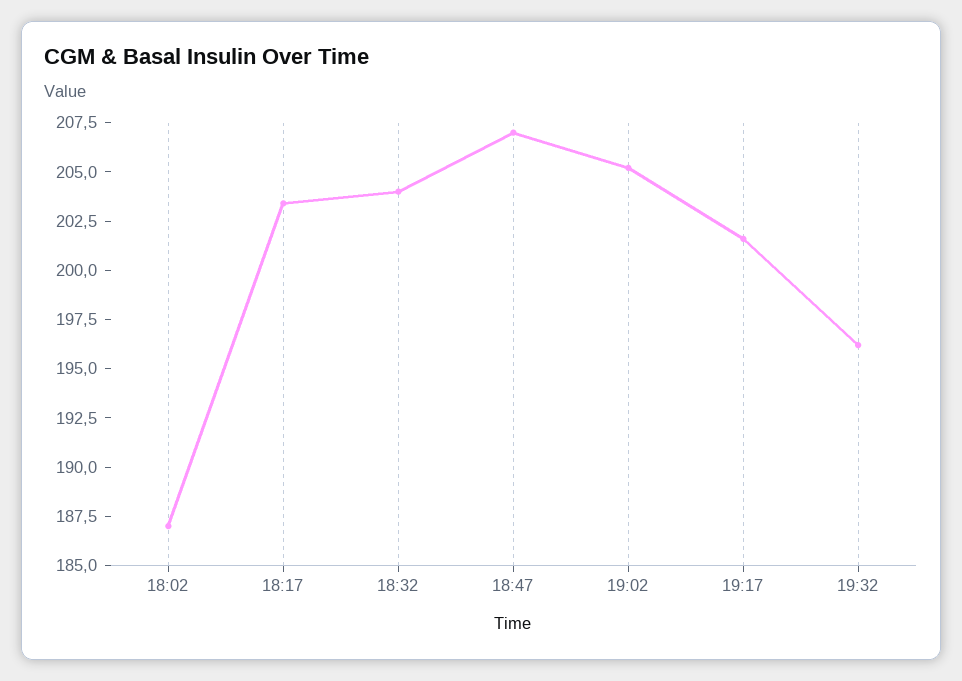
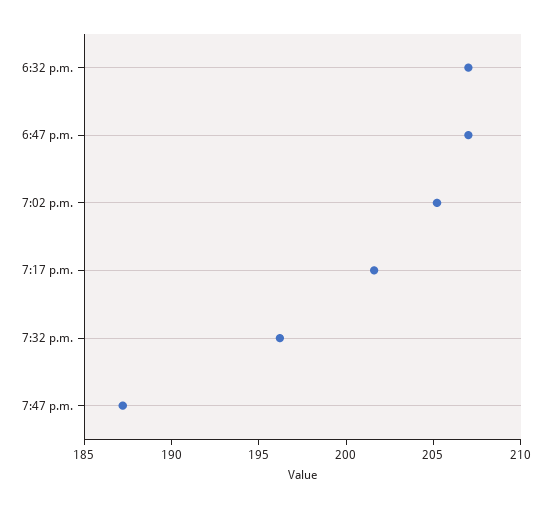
18:02: 187 -> none
18:17: 203.5 -> none
18:32: 204 -> 207
7:47 p.m.: none -> 187

